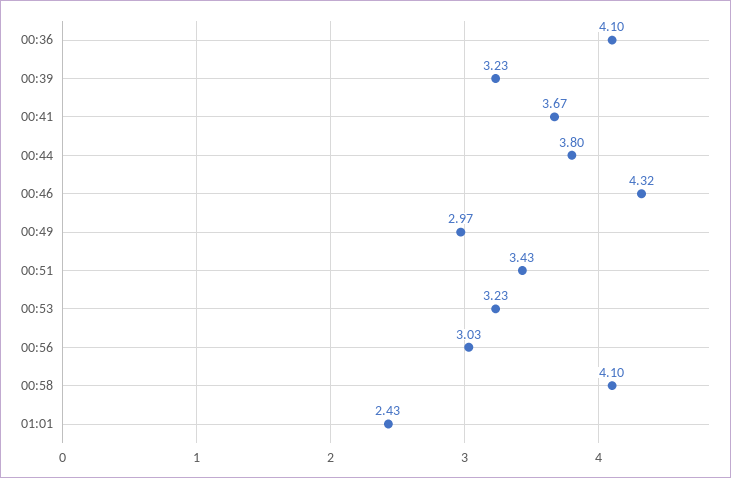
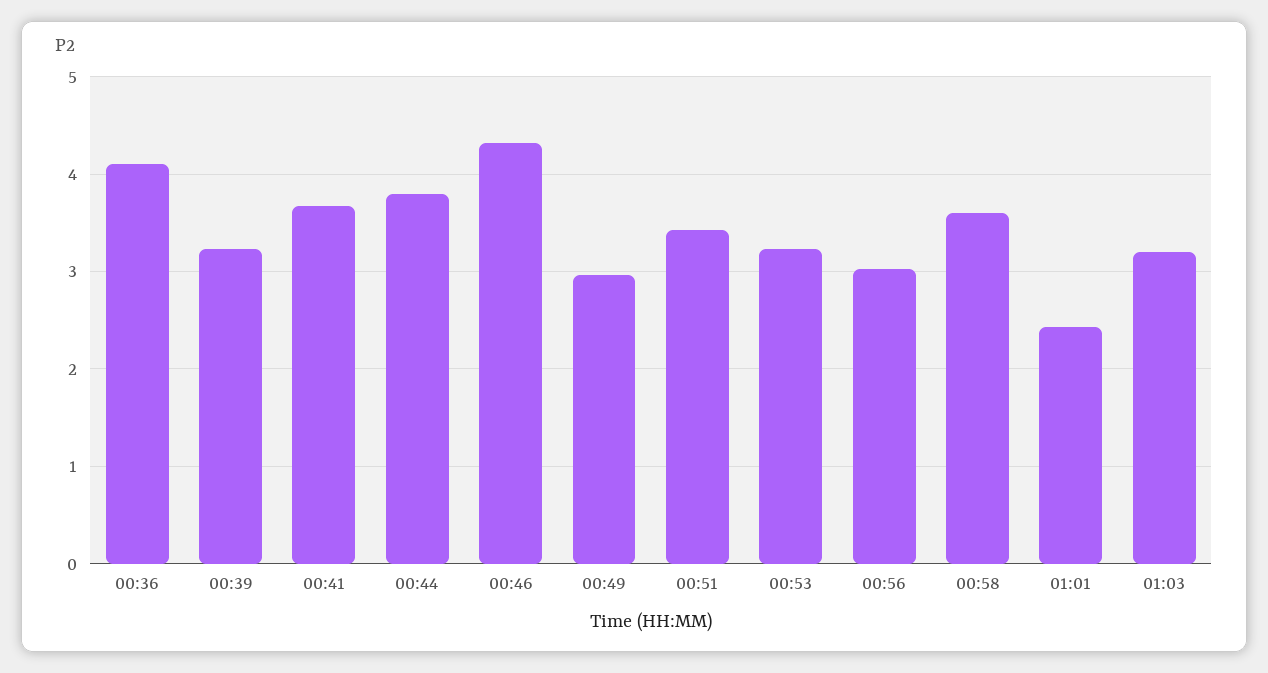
00:58: 4.1 -> 3.6
01:03: none -> 3.2

